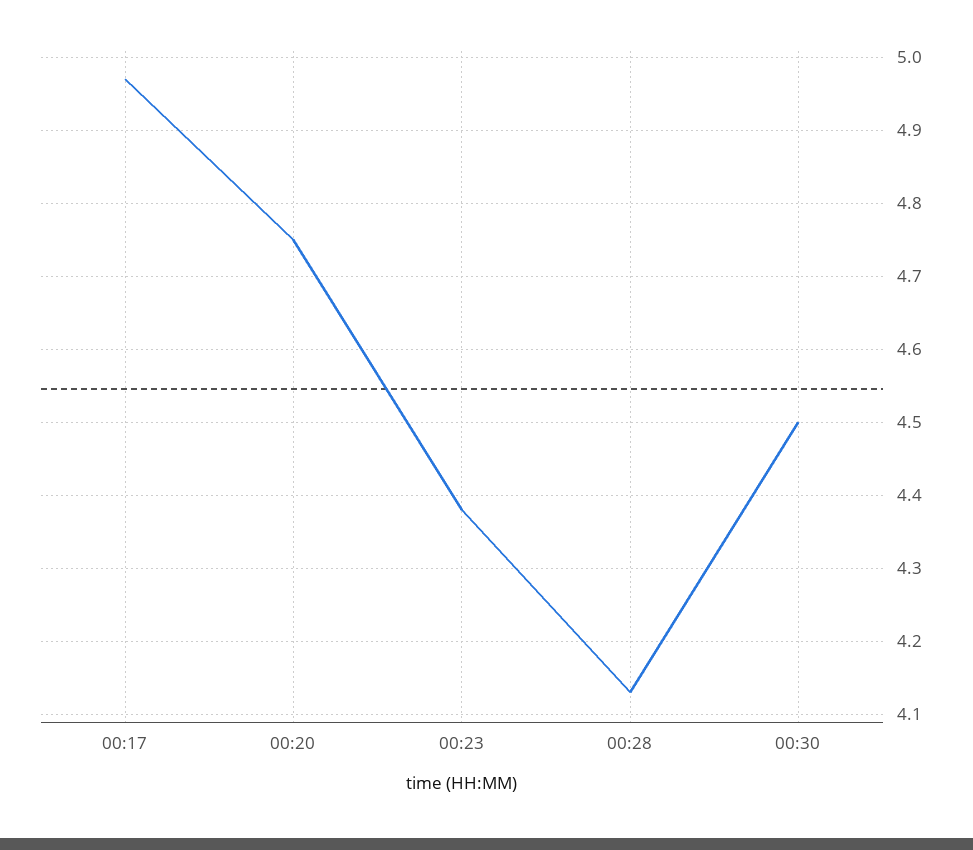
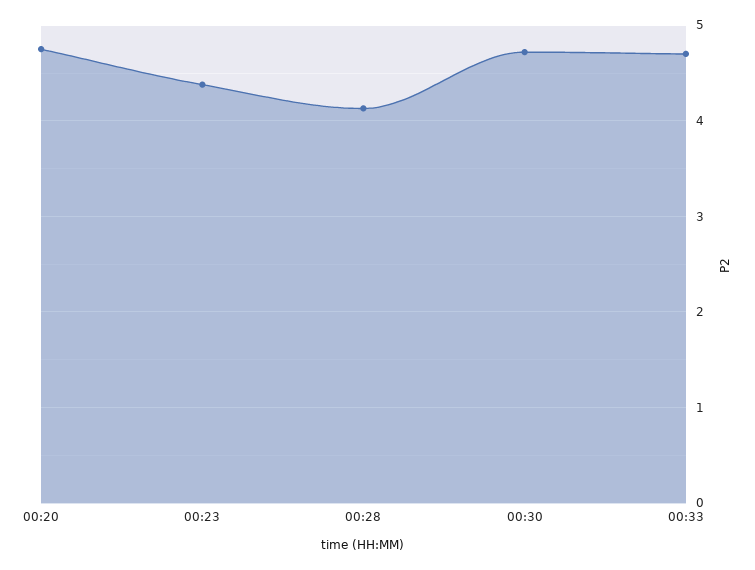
00:17: 4.97 -> none
00:30: 4.5 -> 4.7
00:33: none -> 4.7

